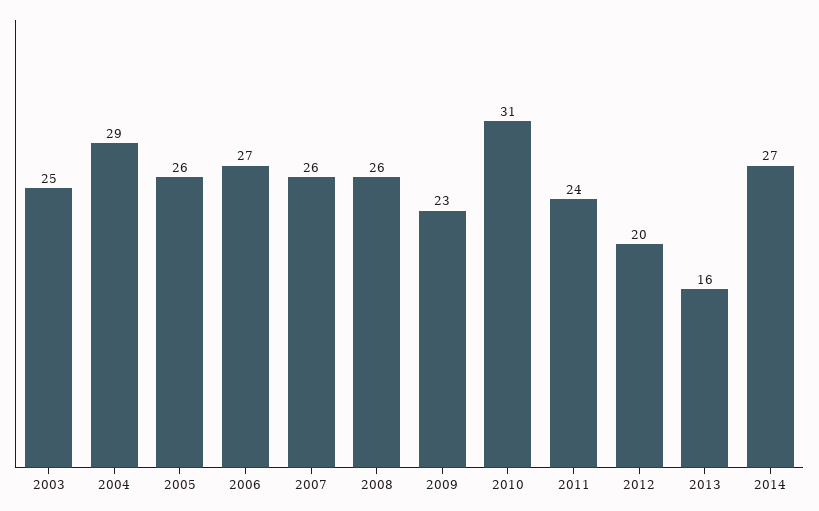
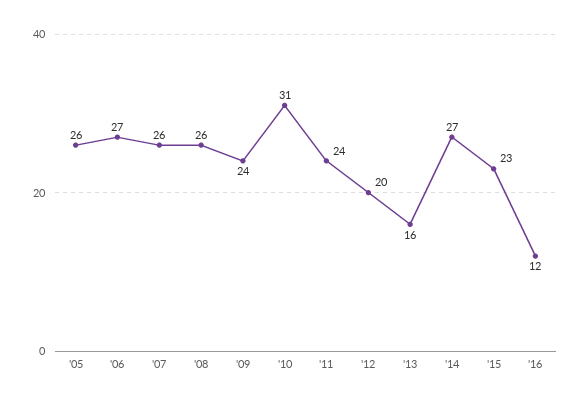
2003: 25 -> none
2004: 29 -> none
2009: 23 -> 24
'15: none -> 23
'16: none -> 12

